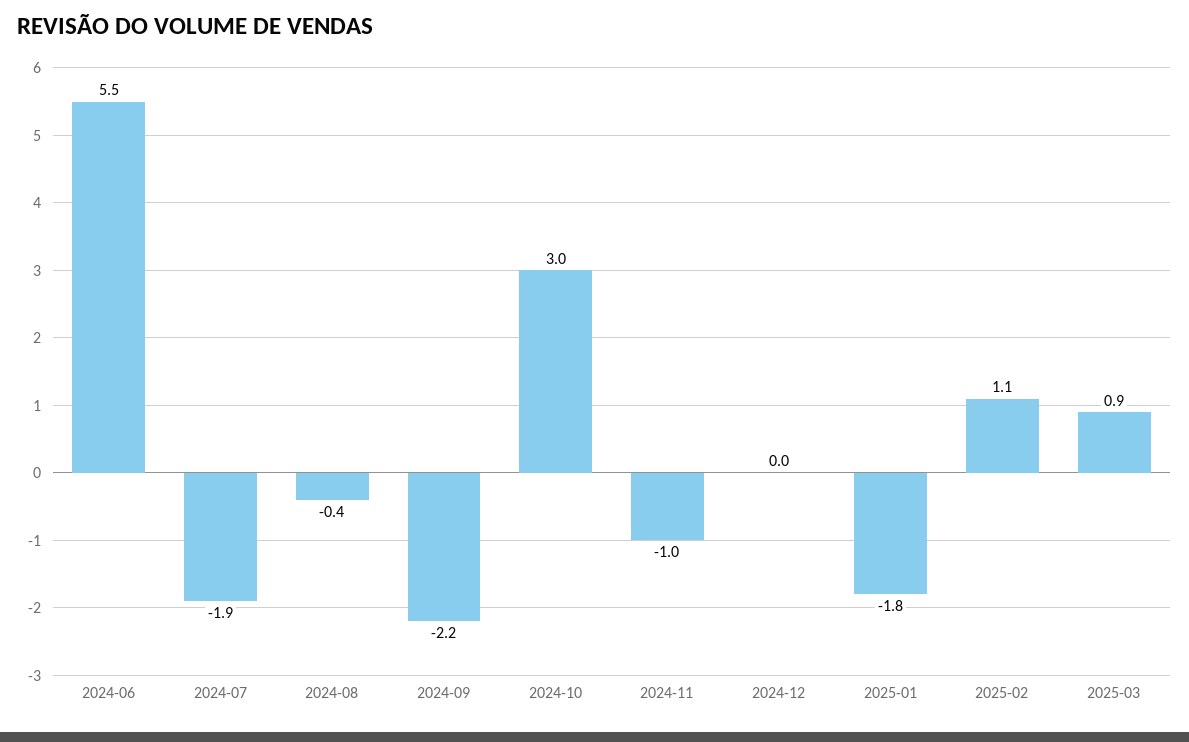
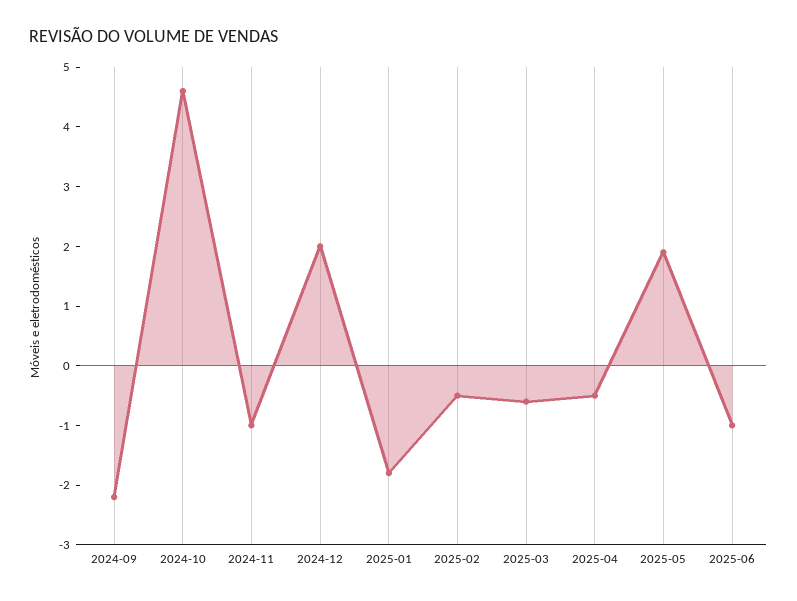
2024-06: 5.5 -> none
2024-07: -1.9 -> none
2024-08: -0.4 -> none
2024-10: 3 -> 4.5
2024-12: 0 -> 2
2025-02: 1.1 -> -0.5
2025-03: 0.9 -> -0.5
2025-04: none -> -0.5
2025-05: none -> 2
2025-06: none -> -1

